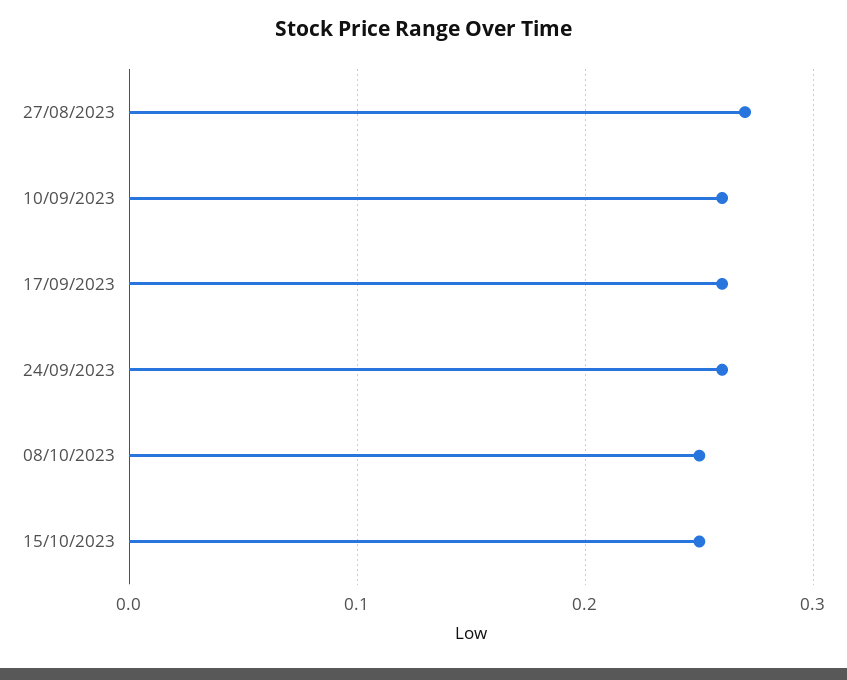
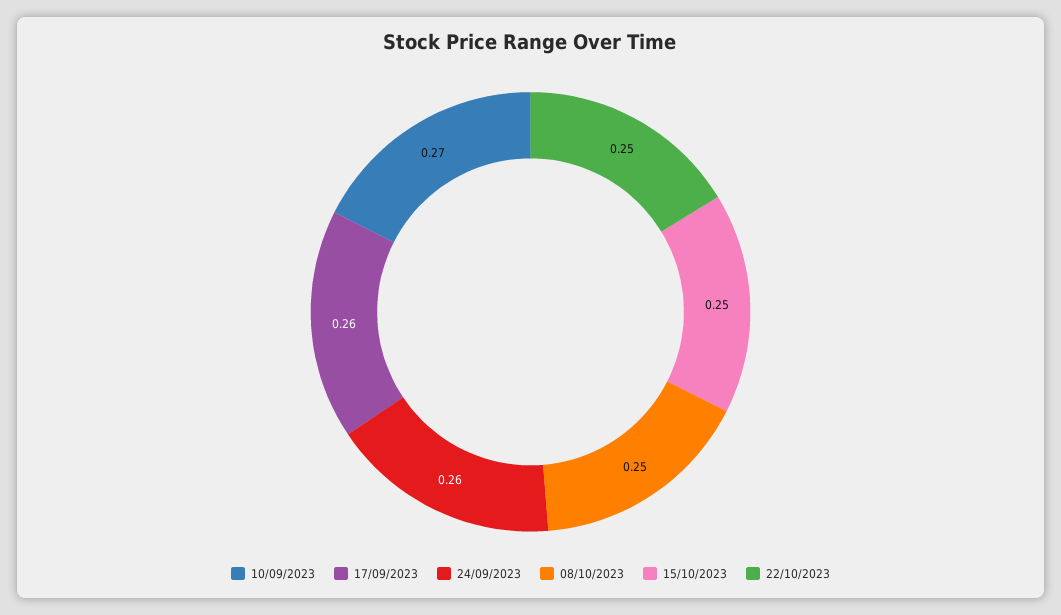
27/08/2023: 0.27 -> none
10/09/2023: 0.26 -> 0.27
22/10/2023: none -> 0.25

